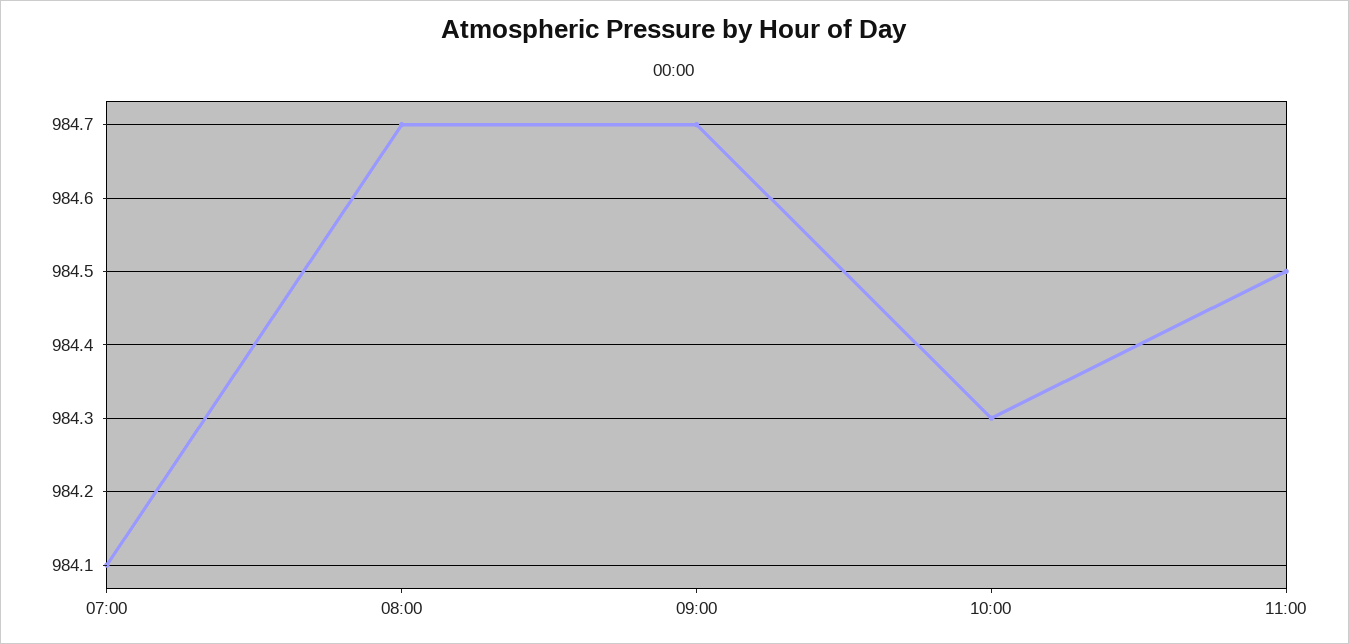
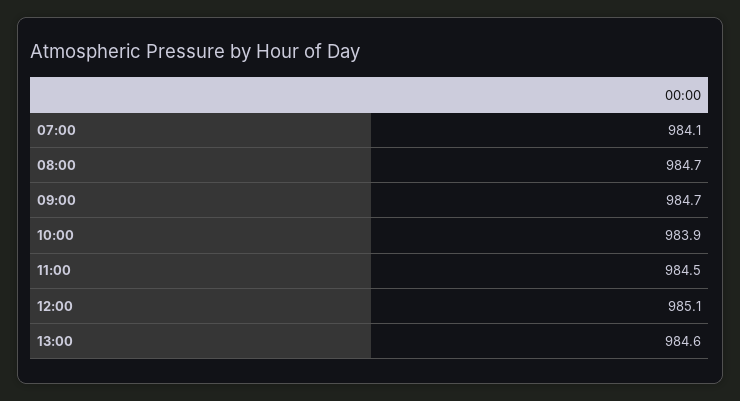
10:00: 984.3 -> 983.9
12:00: none -> 985.1
13:00: none -> 984.6

